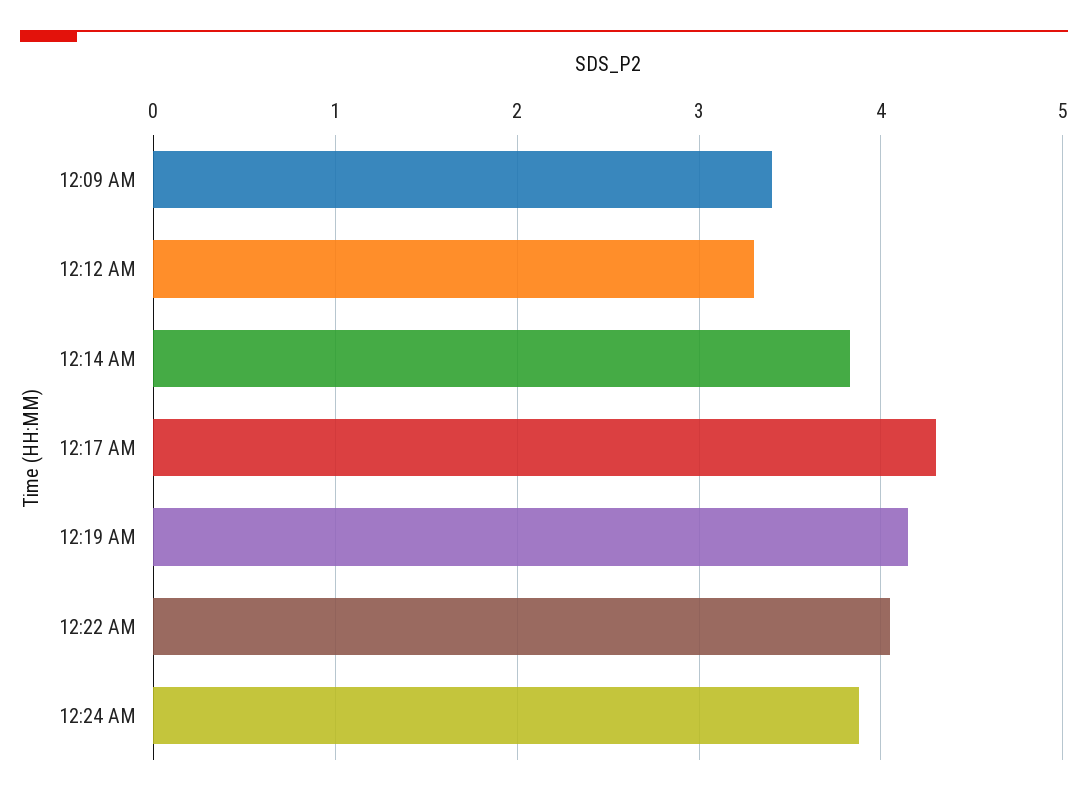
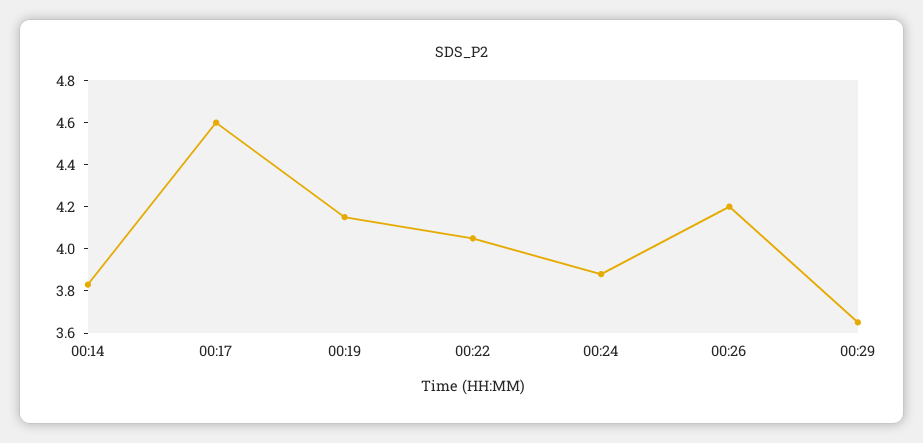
12:09 AM: 3.4 -> none
12:12 AM: 3.3 -> none
12:17 AM: 4.3 -> 4.6
00:26: none -> 4.2
00:29: none -> 3.65

